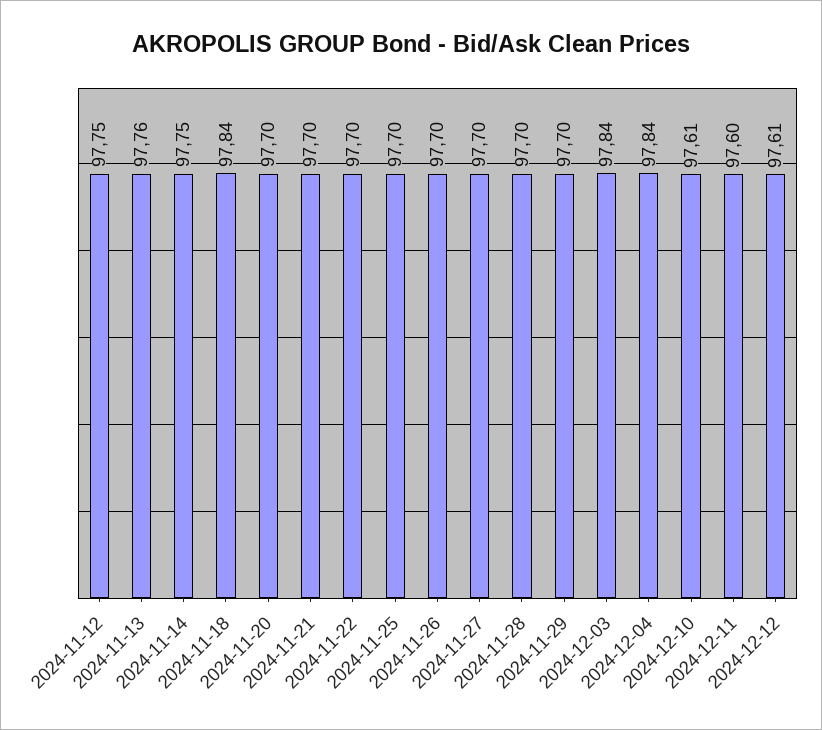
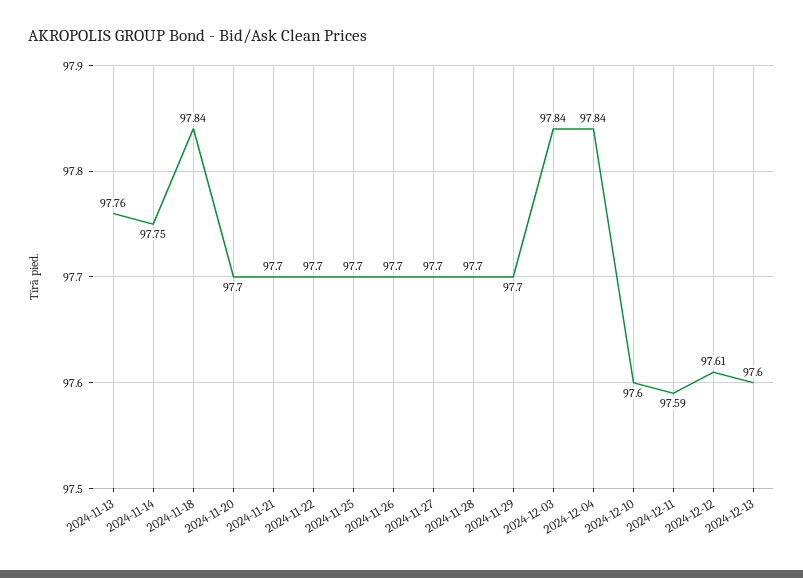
2024-11-12: 97.75 -> none
2024-12-10: 97.61 -> 97.6
2024-12-11: 97.6 -> 97.59
2024-12-13: none -> 97.6

